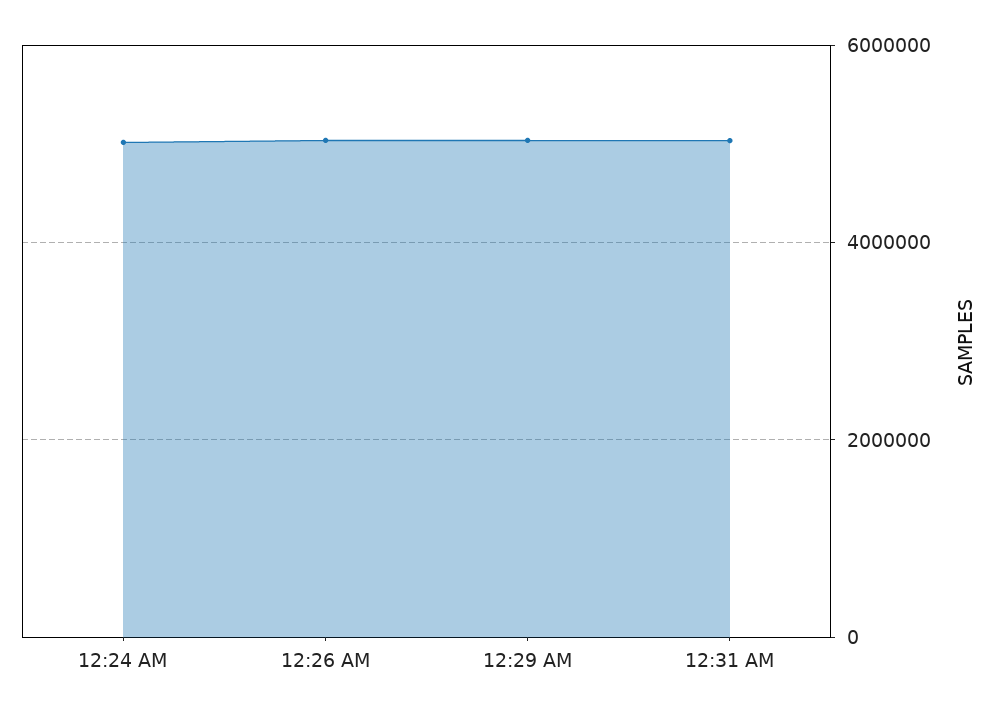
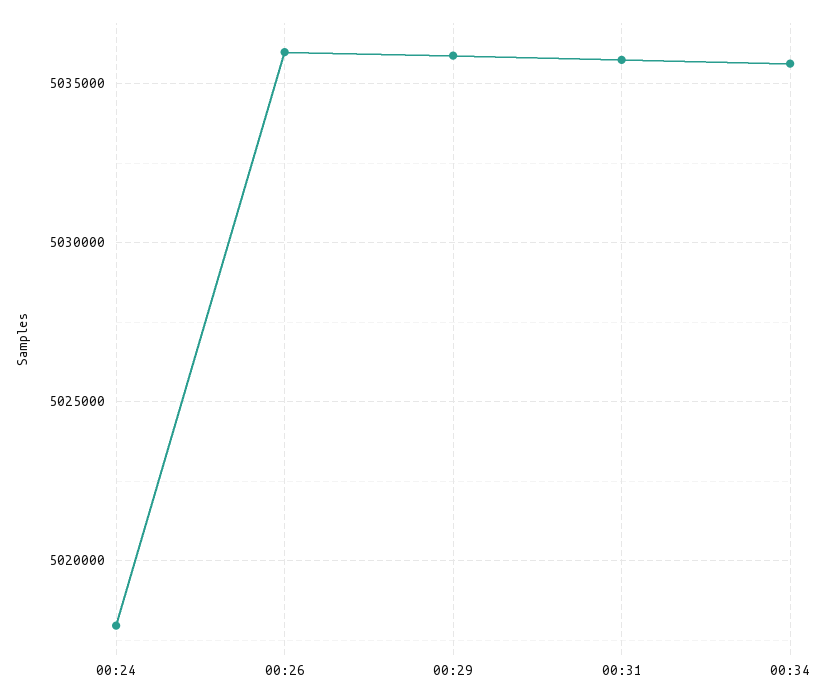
00:34: none -> 5035500

